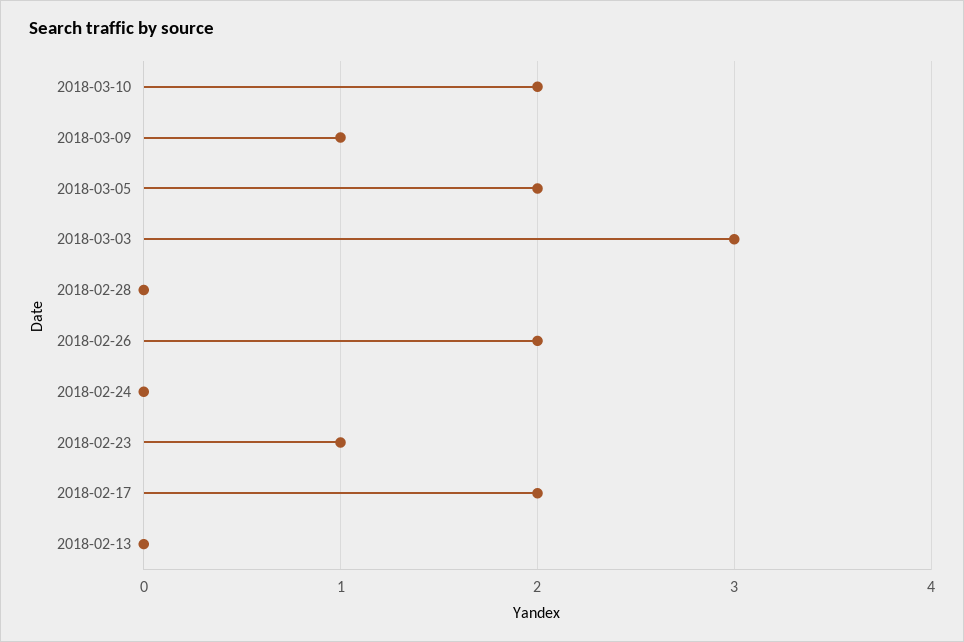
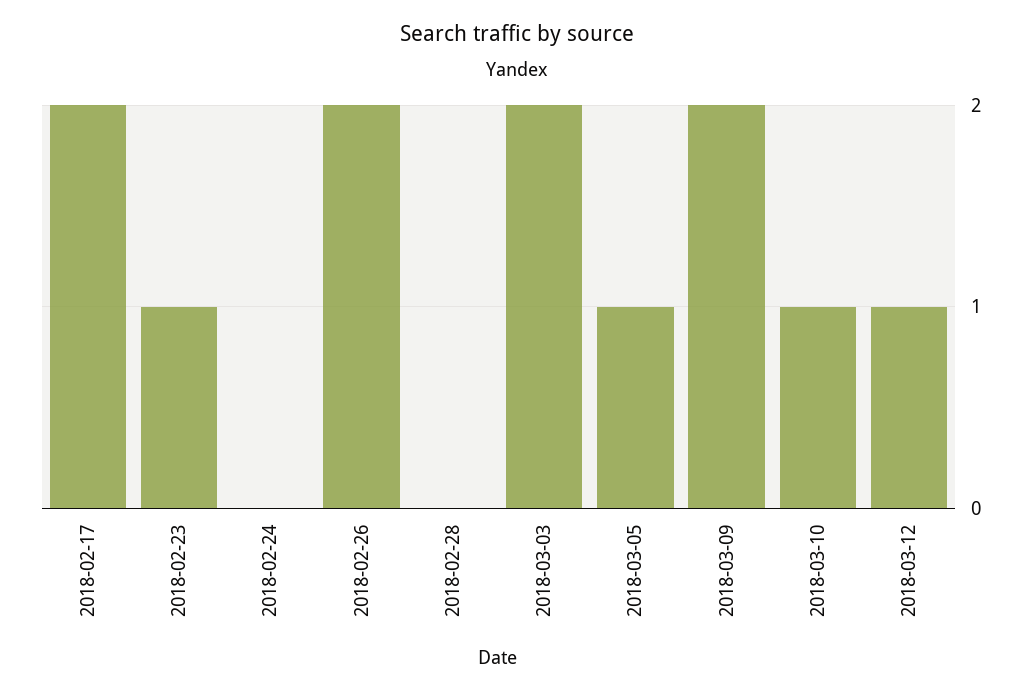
2018-03-10: 2 -> 1
2018-03-09: 1 -> 2
2018-03-05: 2 -> 1
2018-03-03: 3 -> 2
2018-02-13: 0 -> none
2018-03-12: none -> 1

